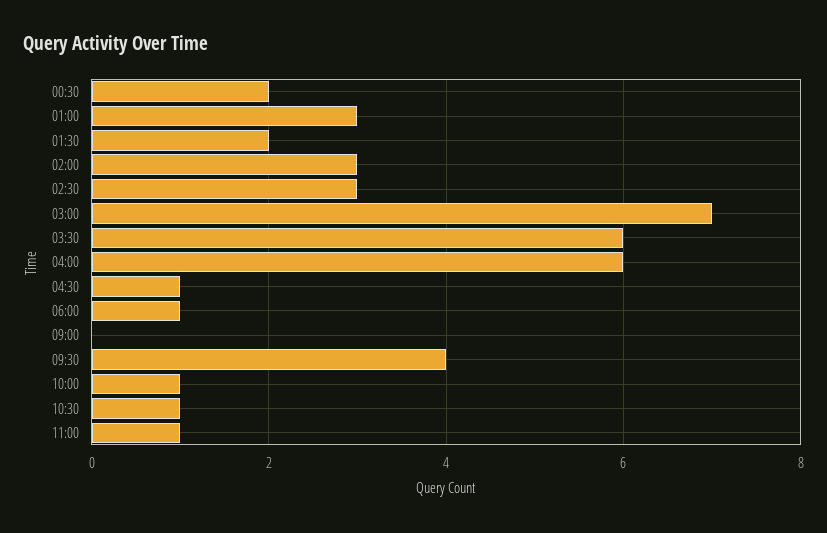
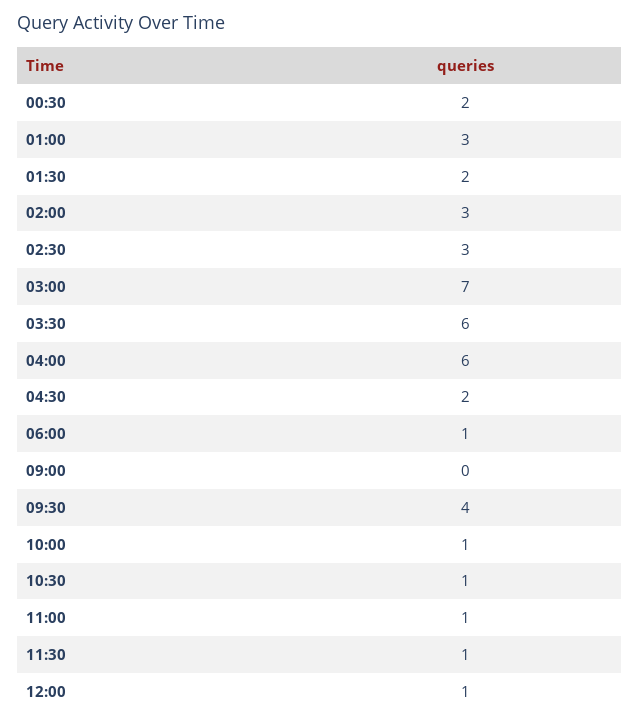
04:30: 1 -> 2
11:30: none -> 1
12:00: none -> 1

